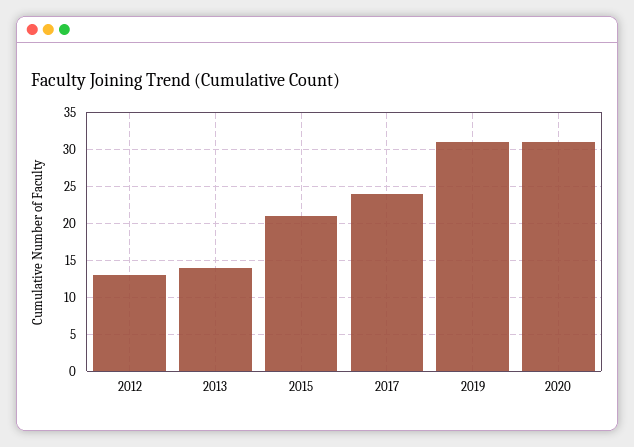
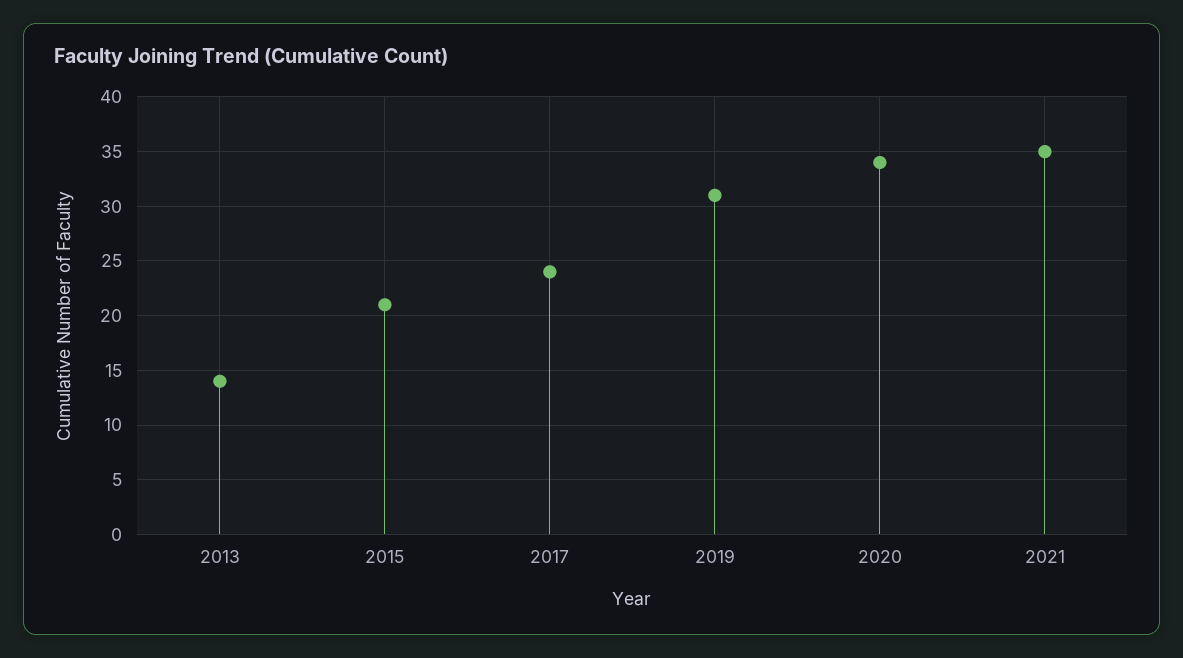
2012: 13 -> none
2020: 31 -> 34
2021: none -> 35

